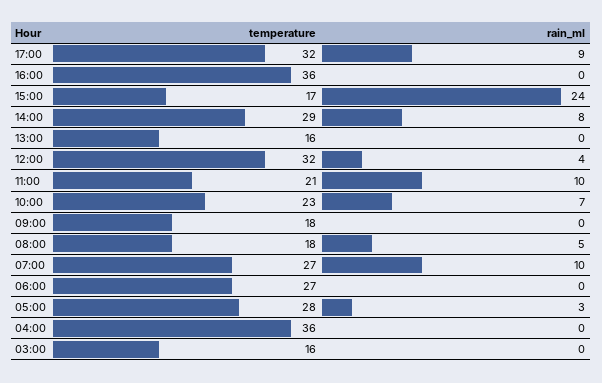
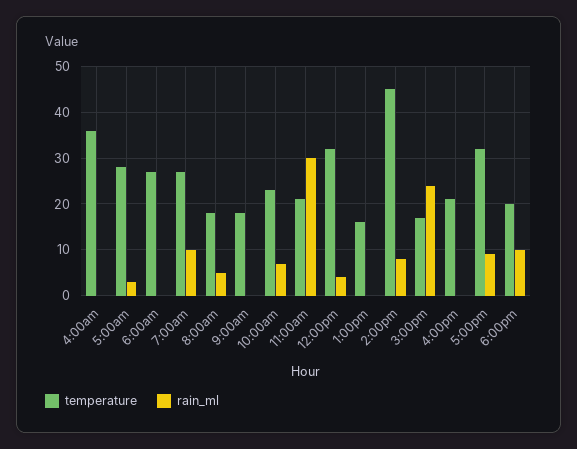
temperature, 16:00: 36 -> 20
temperature, 14:00: 29 -> 45
rain_ml, 11:00: 10 -> 30
temperature, 03:00: 16 -> none
rain_ml, 03:00: 0 -> none
temperature, 6:00pm: none -> 20
rain_ml, 6:00pm: none -> 10

